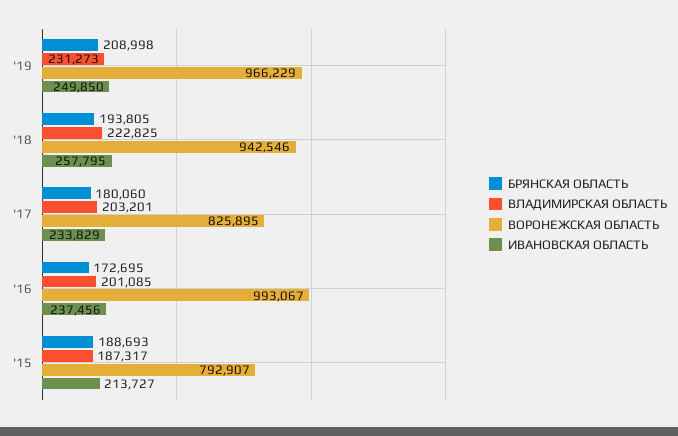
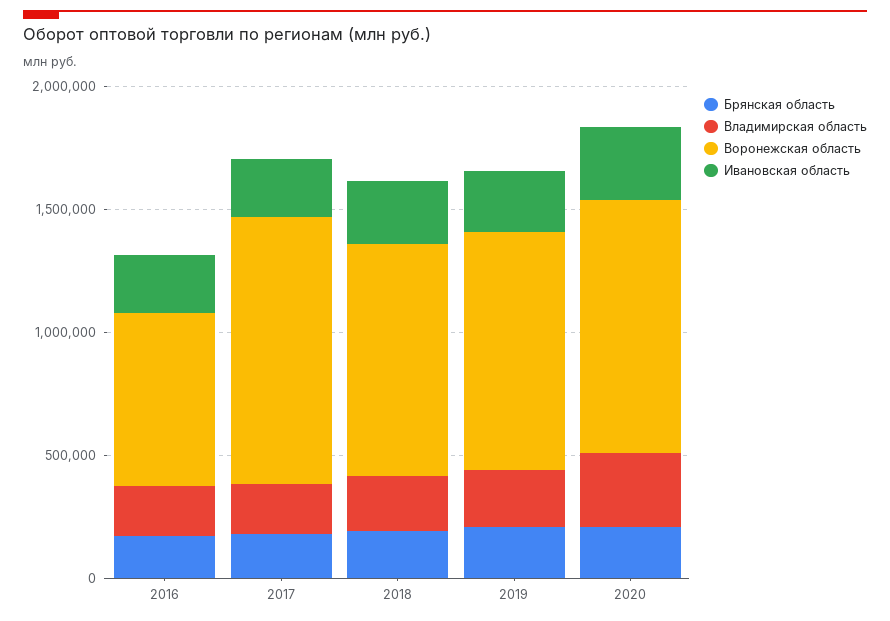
ВОРОНЕЖСКАЯ ОБЛАСТЬ, '17: 825895 -> 1100000
ВОРОНЕЖСКАЯ ОБЛАСТЬ, '16: 993067 -> 700000
БРЯНСКАЯ ОБЛАСТЬ, '15: 188693 -> none
ВЛАДИМИРСКАЯ ОБЛАСТЬ, '15: 187317 -> none
ВОРОНЕЖСКАЯ ОБЛАСТЬ, '15: 792907 -> none
ИВАНОВСКАЯ ОБЛАСТЬ, '15: 213727 -> none
БРЯНСКАЯ ОБЛАСТЬ, 2020: none -> 200000
ВЛАДИМИРСКАЯ ОБЛАСТЬ, 2020: none -> 300000
ВОРОНЕЖСКАЯ ОБЛАСТЬ, 2020: none -> 1000000
ИВАНОВСКАЯ ОБЛАСТЬ, 2020: none -> 300000

